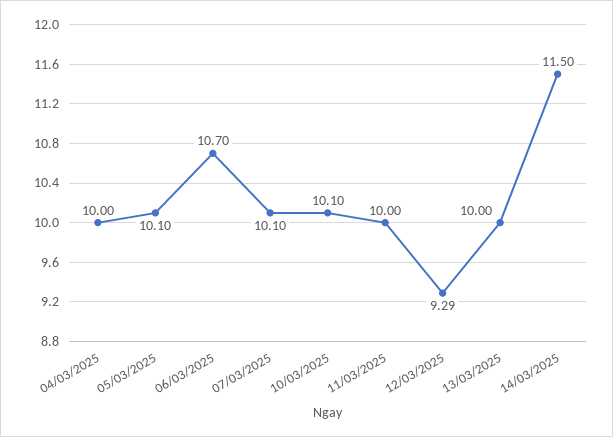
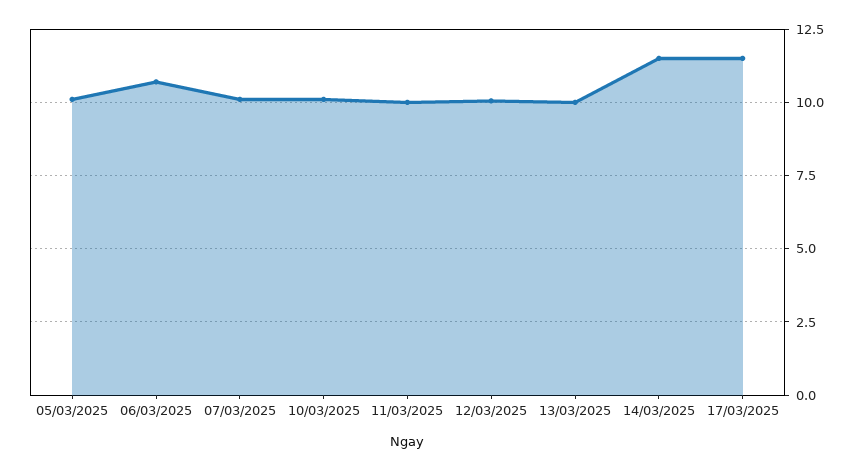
04/03/2025: 10 -> none
12/03/2025: 9.29 -> 10
17/03/2025: none -> 11.5

